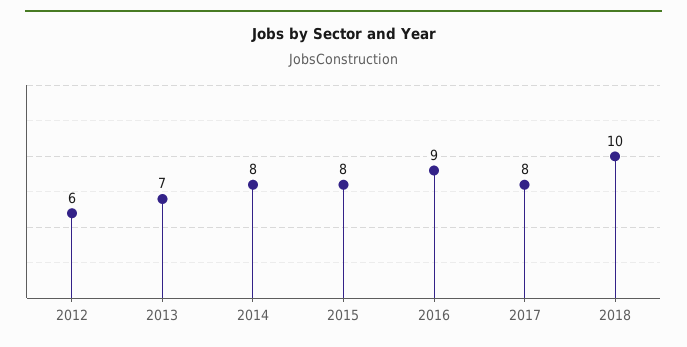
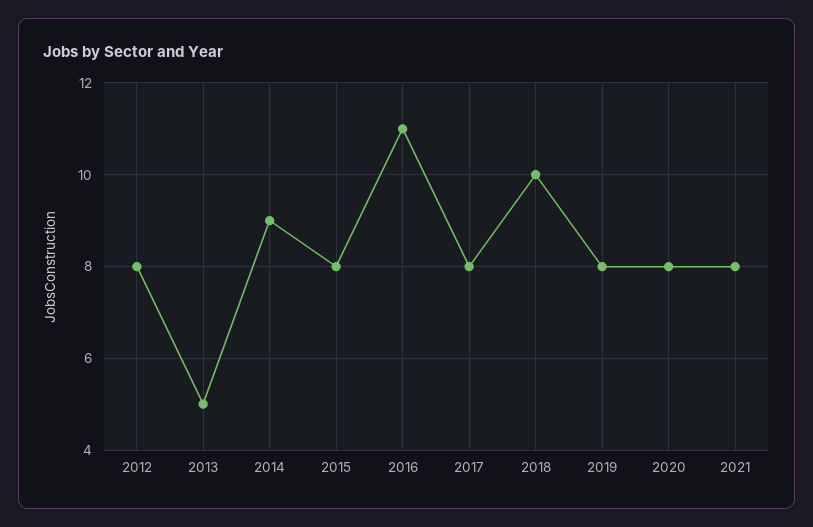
2012: 6 -> 8
2013: 7 -> 5
2014: 8 -> 9
2016: 9 -> 11
2019: none -> 8
2020: none -> 8
2021: none -> 8

